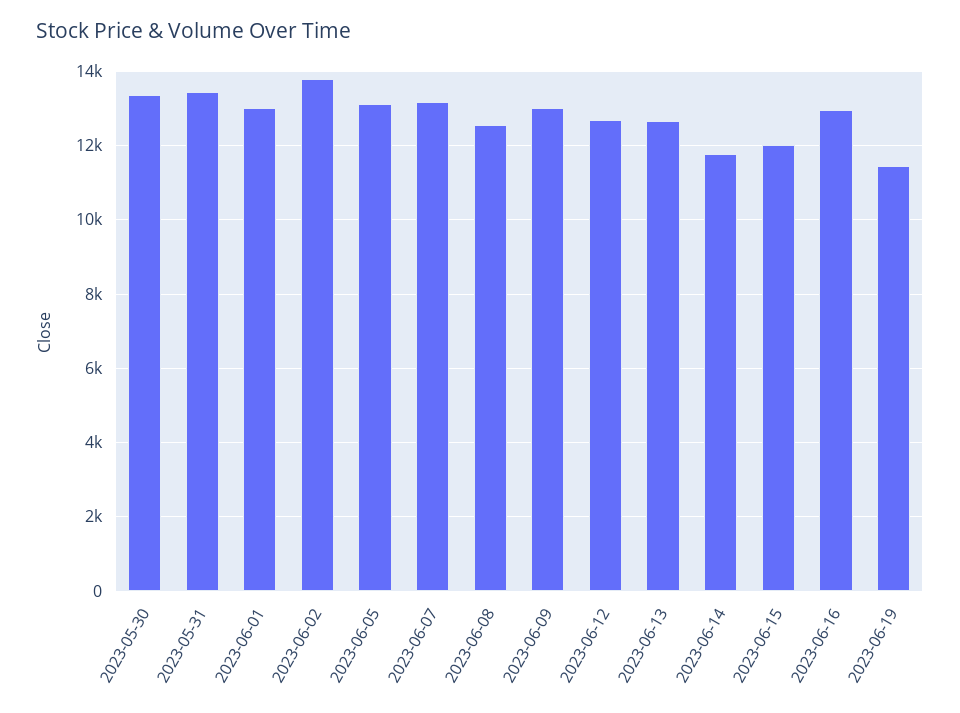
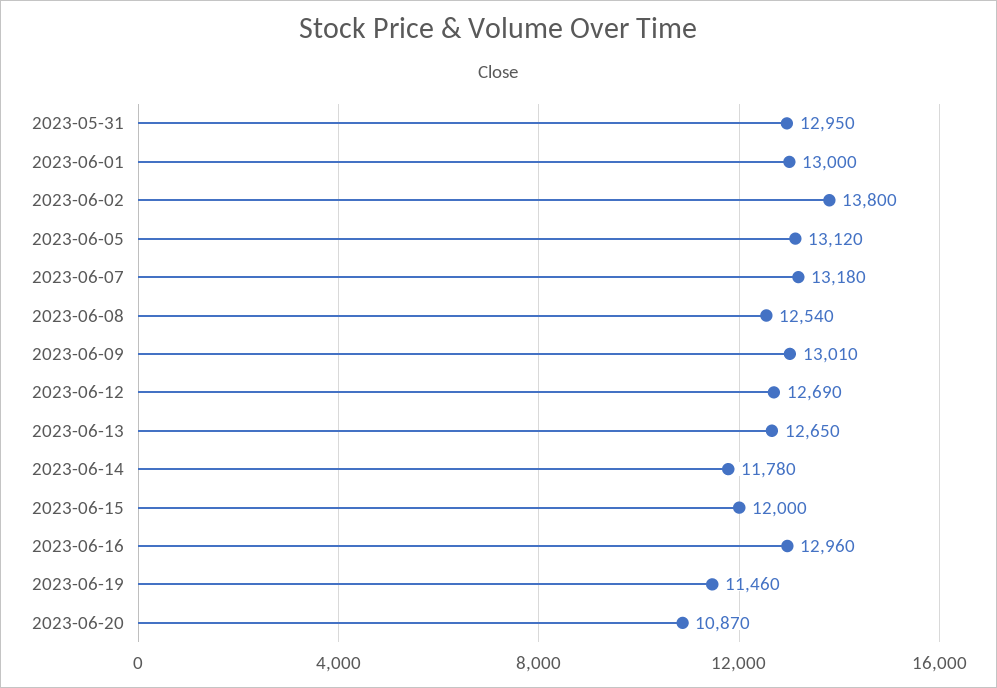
2023-05-30: 13400 -> none
2023-05-31: 13400 -> 12950
2023-06-20: none -> 10870

